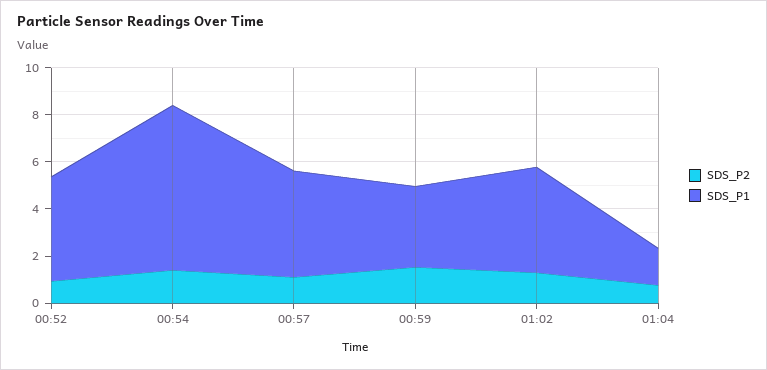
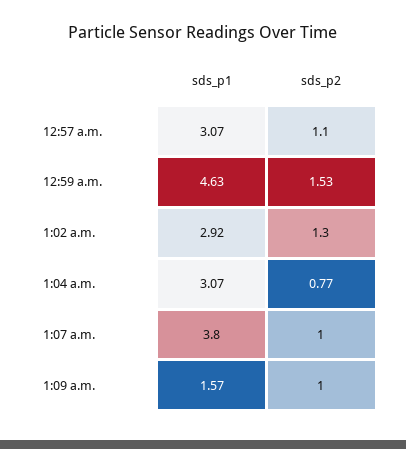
SDS_P2, 00:52: 1 -> none
SDS_P1, 00:52: 4.5 -> none
SDS_P2, 00:54: 1.5 -> none
SDS_P1, 00:54: 7 -> none
SDS_P1, 00:57: 4.5 -> 3.07
SDS_P1, 00:59: 3.5 -> 4.63
SDS_P1, 01:02: 4.5 -> 2.92
SDS_P1, 01:04: 1.5 -> 3.07
SDS_P1, 1:07 a.m.: none -> 3.8
SDS_P2, 1:07 a.m.: none -> 1
SDS_P1, 1:09 a.m.: none -> 1.57
SDS_P2, 1:09 a.m.: none -> 1

